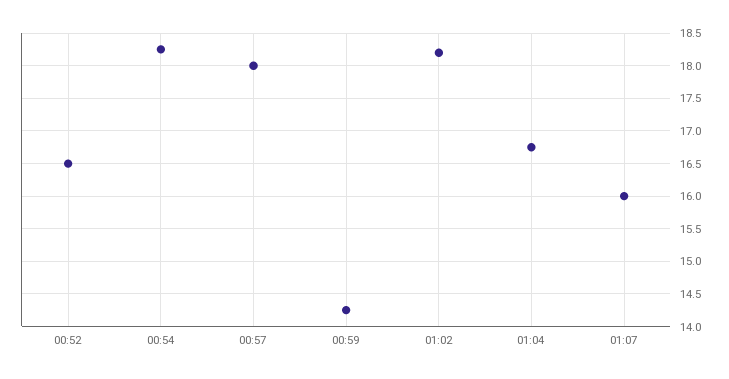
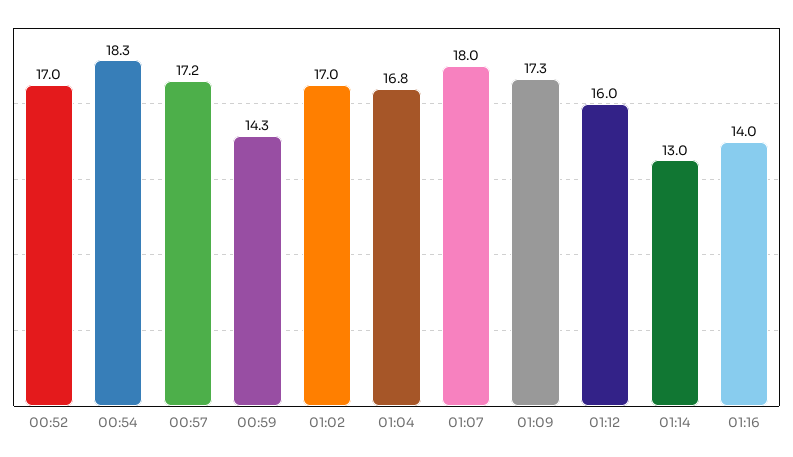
00:52: 16.5 -> 17
00:57: 18 -> 17.2
01:02: 18.2 -> 17
01:07: 16 -> 18
01:09: none -> 17.3
01:12: none -> 16
01:14: none -> 13
01:16: none -> 14

